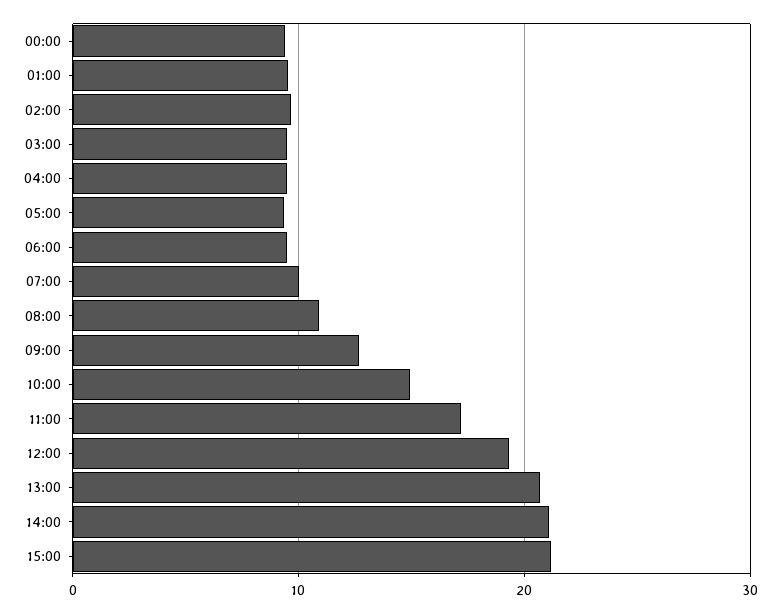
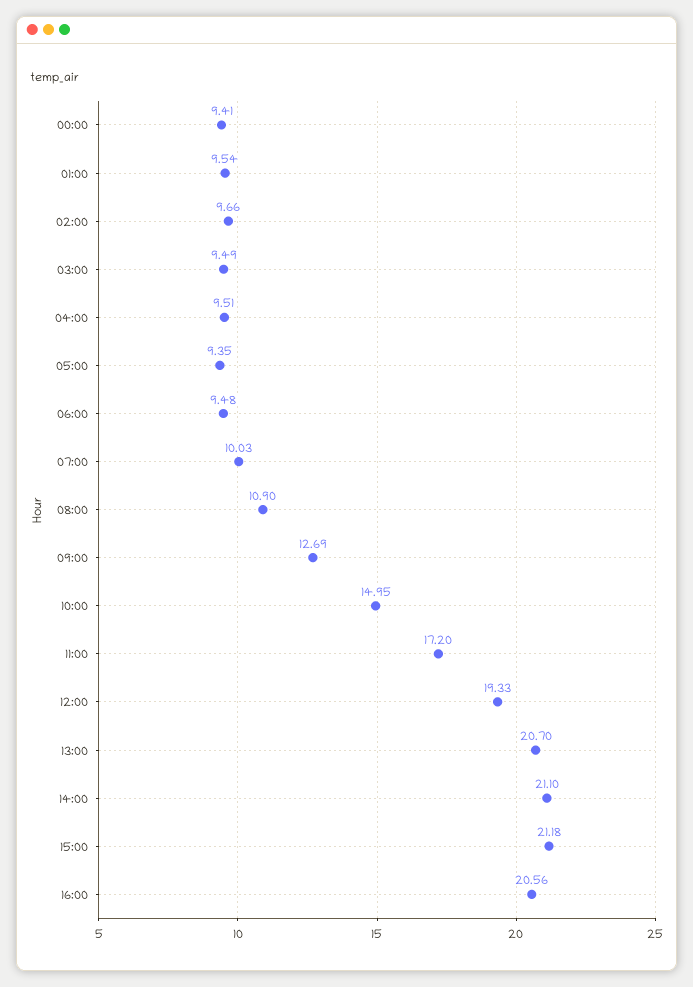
16:00: none -> 20.56

